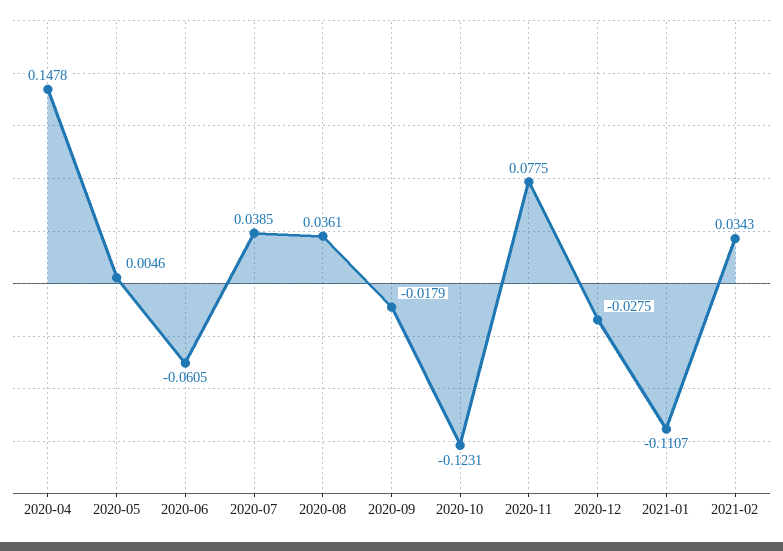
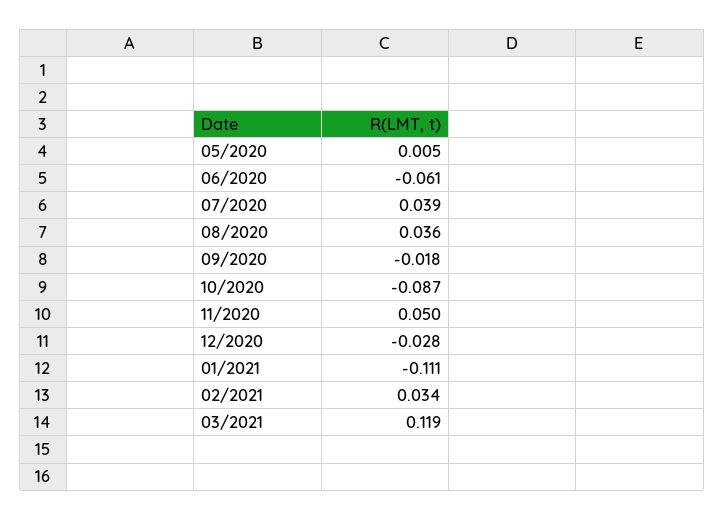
2020-04: 0.1478 -> none
2020-10: -0.1231 -> -0.087
2020-11: 0.0775 -> 0.05
03/2021: none -> 0.119

